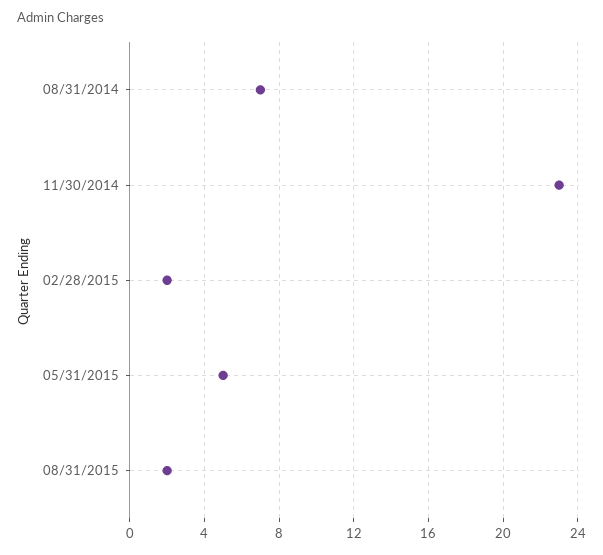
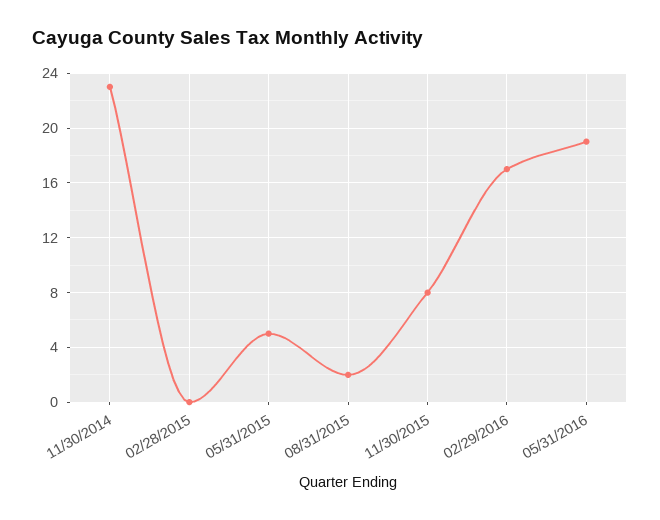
08/31/2014: 7 -> none
02/28/2015: 2 -> 0
11/30/2015: none -> 8
02/29/2016: none -> 17
05/31/2016: none -> 19

